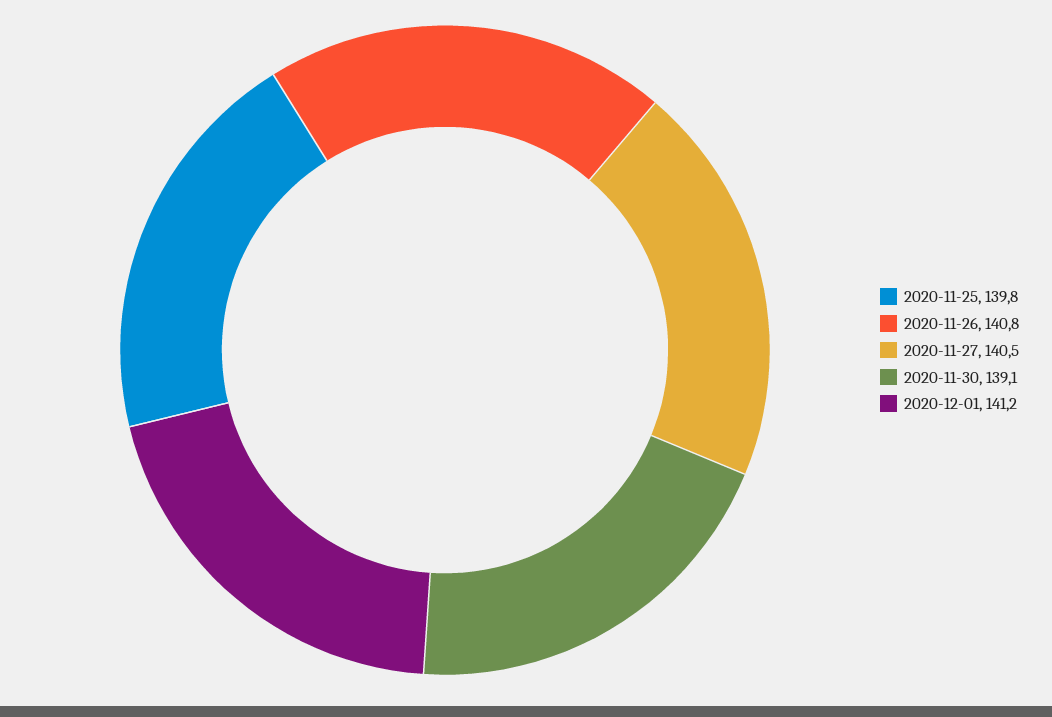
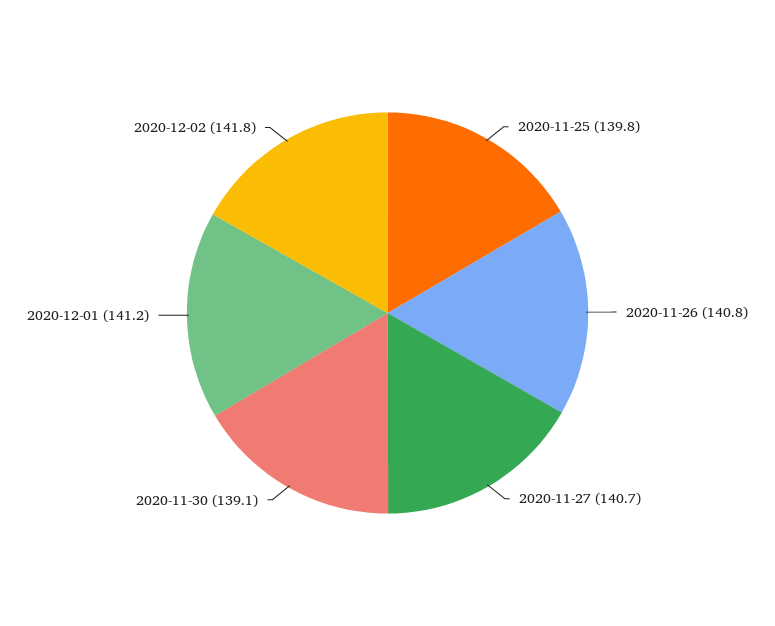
2020-11-27: 140.5 -> 140.7
2020-12-02: none -> 141.8

